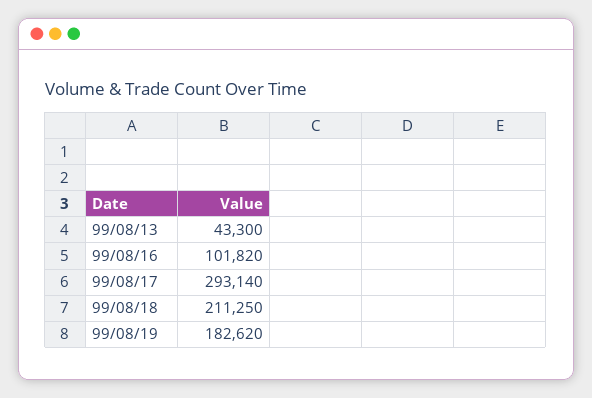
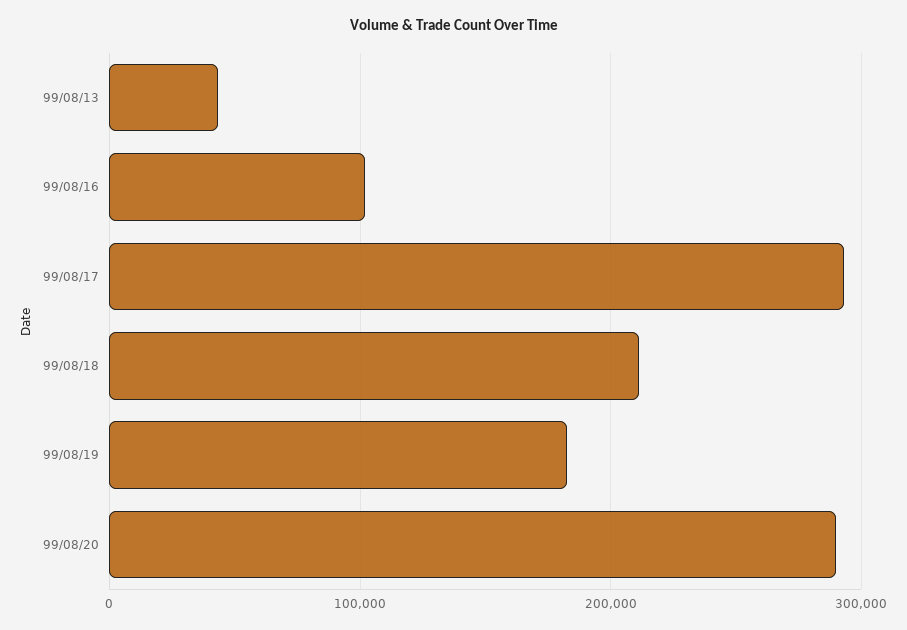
99/08/20: none -> 290000

